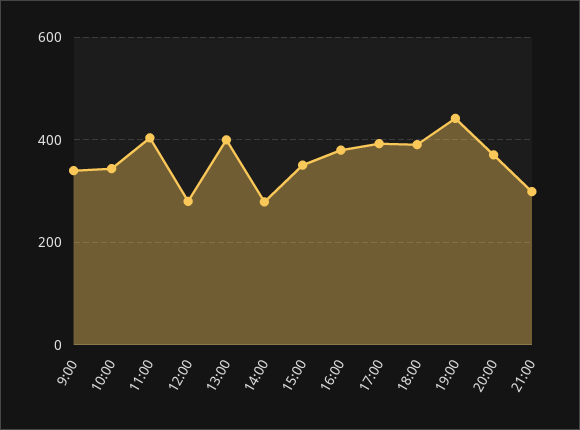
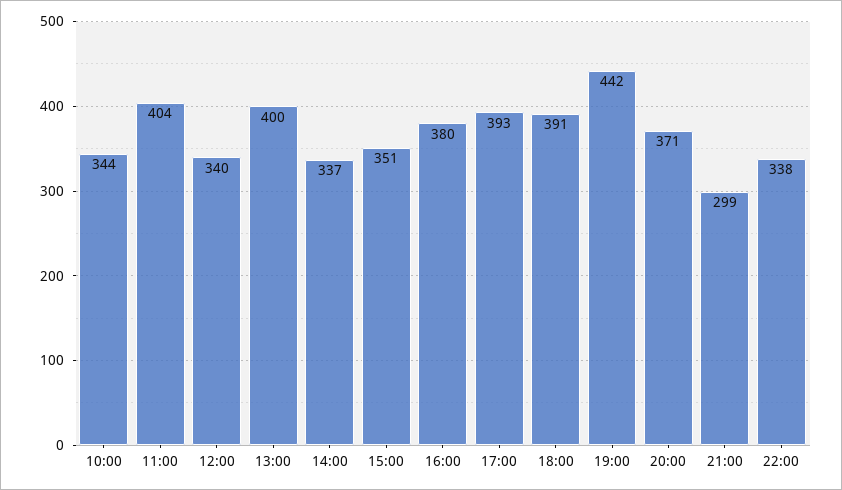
9:00: 340 -> none
12:00: 280 -> 340
14:00: 280 -> 337
22:00: none -> 338

